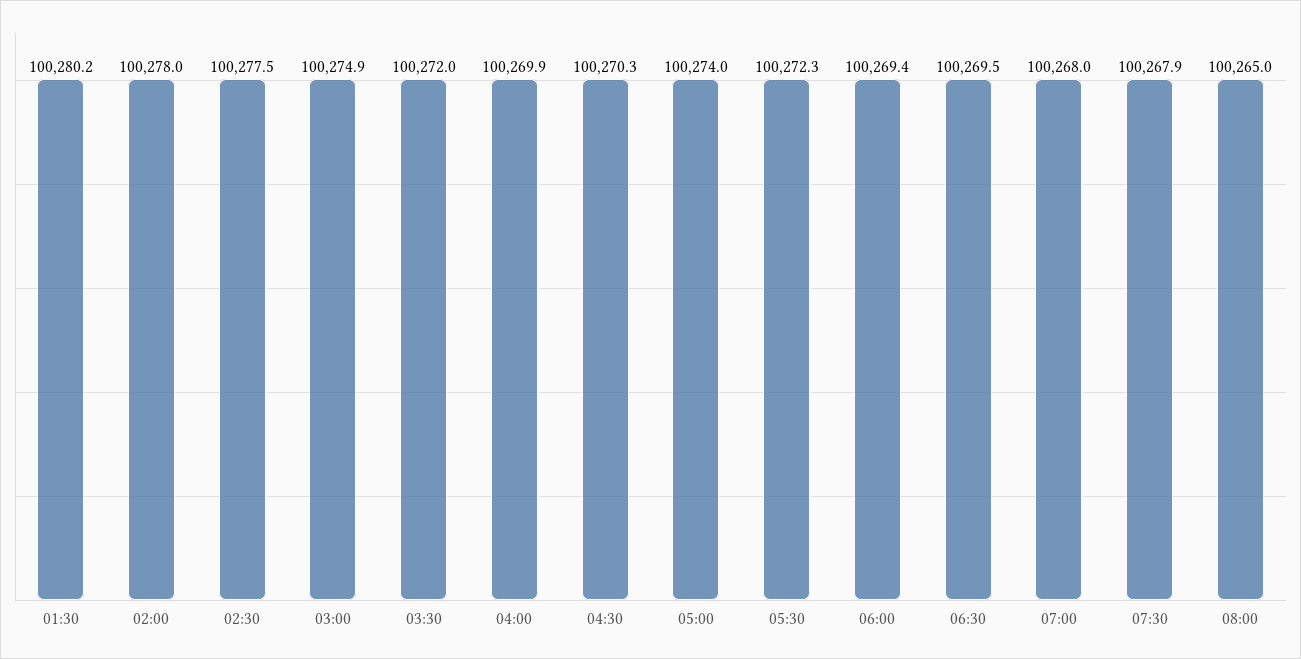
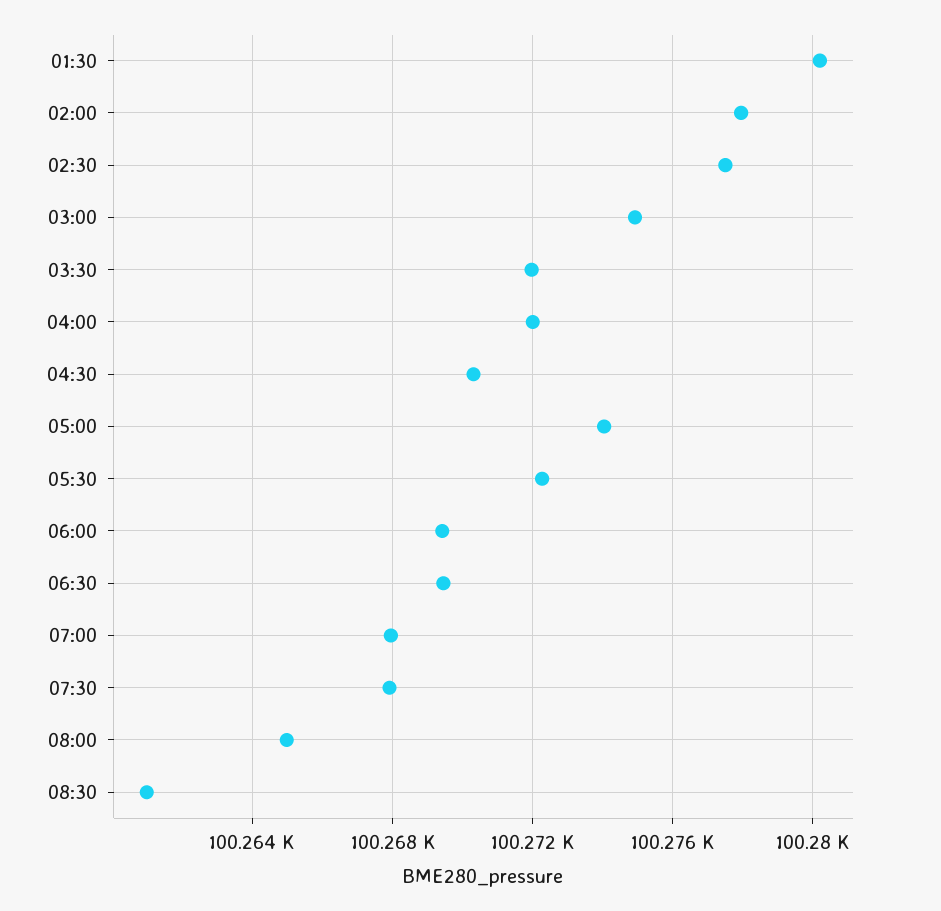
04:00: 100269.9 -> 100272
08:30: none -> 100261

